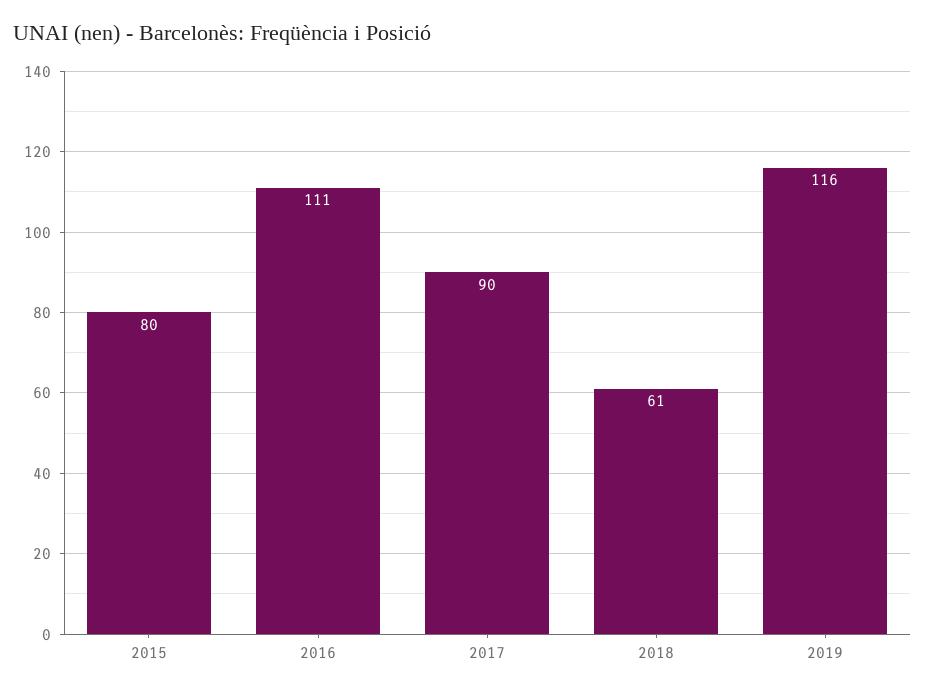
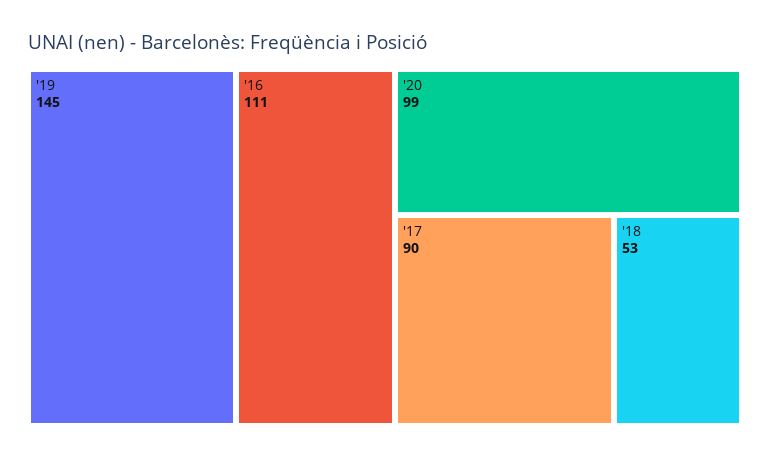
2015: 80 -> none
2018: 61 -> 53
2019: 116 -> 145
'20: none -> 99

